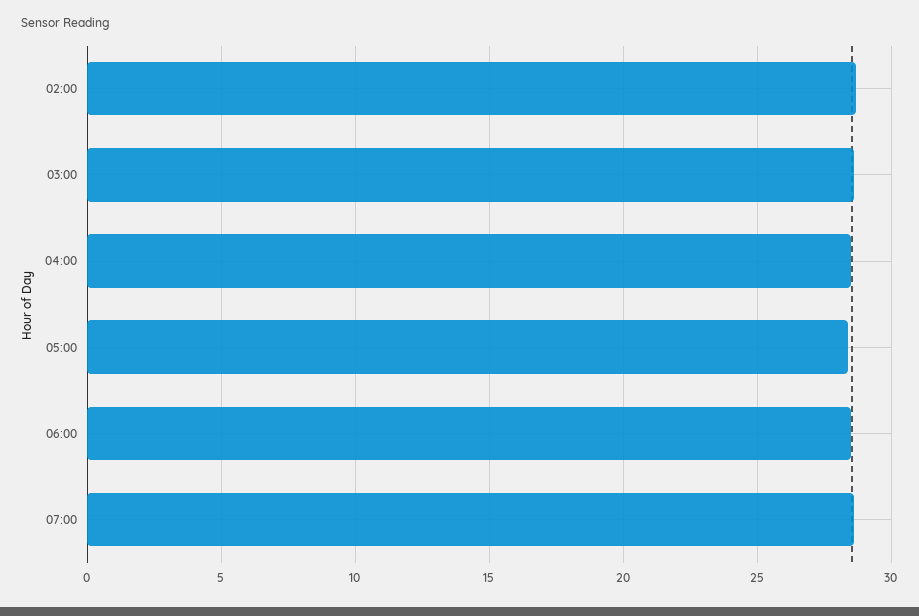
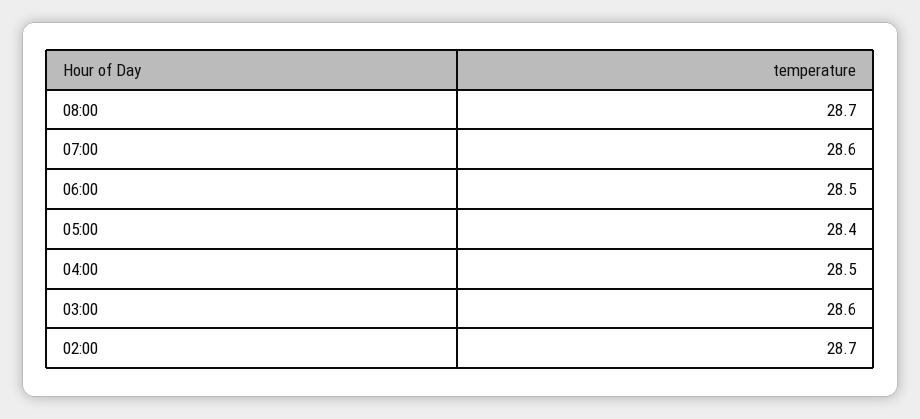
08:00: none -> 28.7

